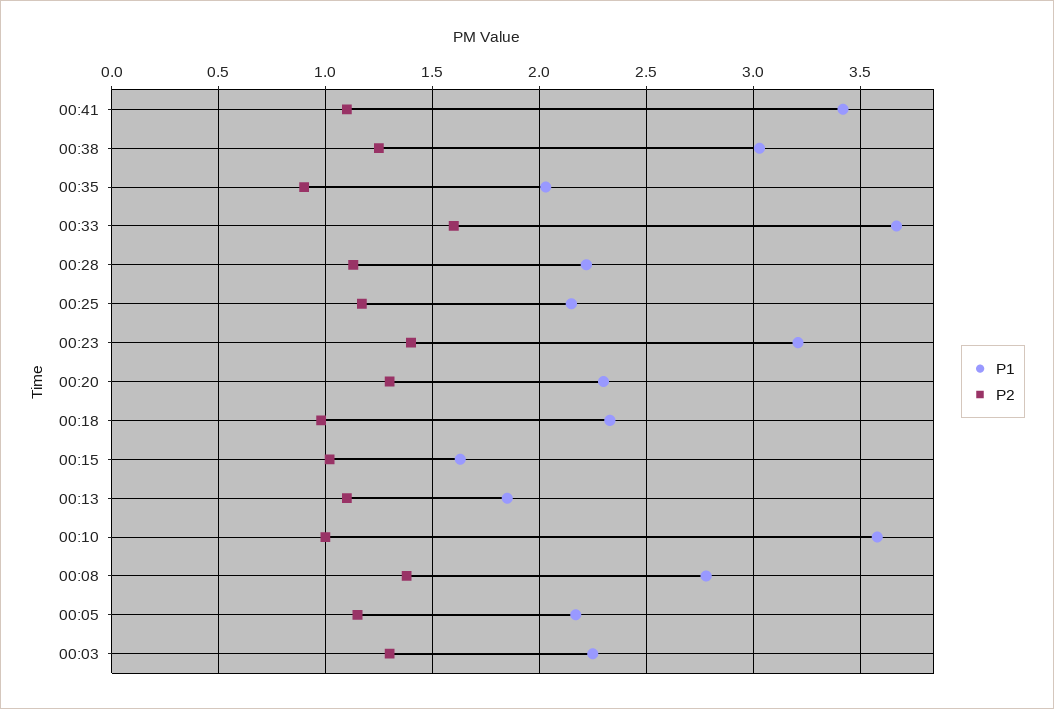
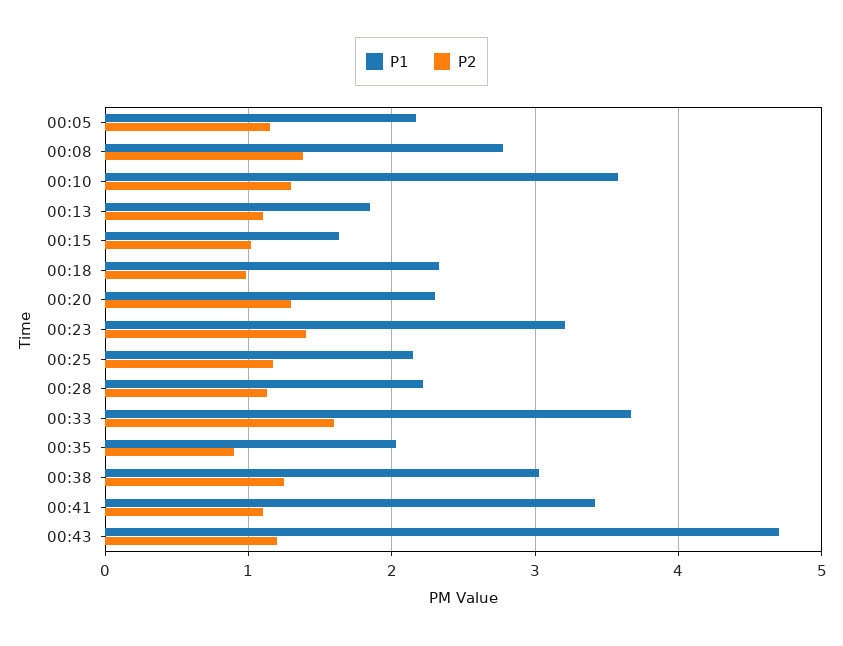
P2, 00:10: 1 -> 1.3
P1, 00:03: 2.25 -> none
P2, 00:03: 1.3 -> none
P1, 00:43: none -> 4.7
P2, 00:43: none -> 1.2

